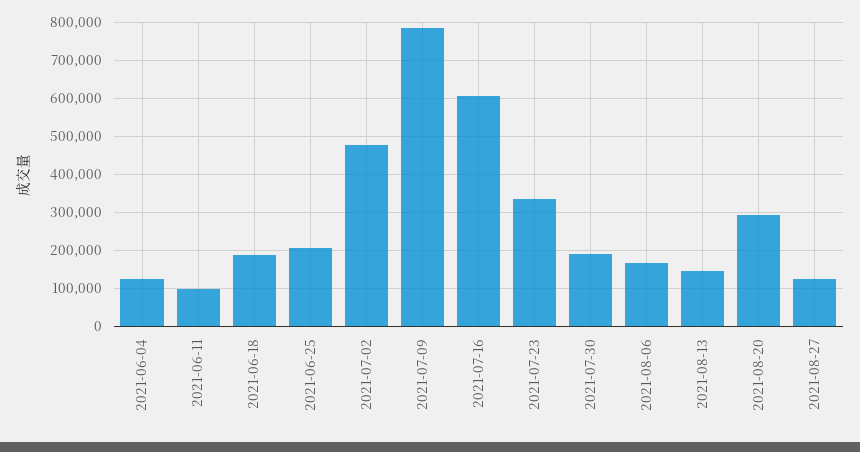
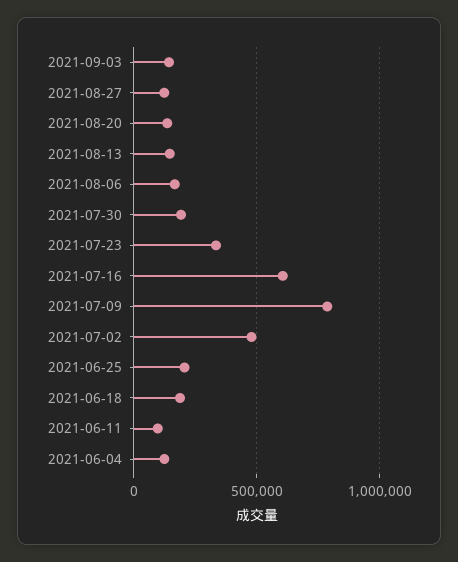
2021-08-20: 300000 -> 150000
2021-09-03: none -> 150000

